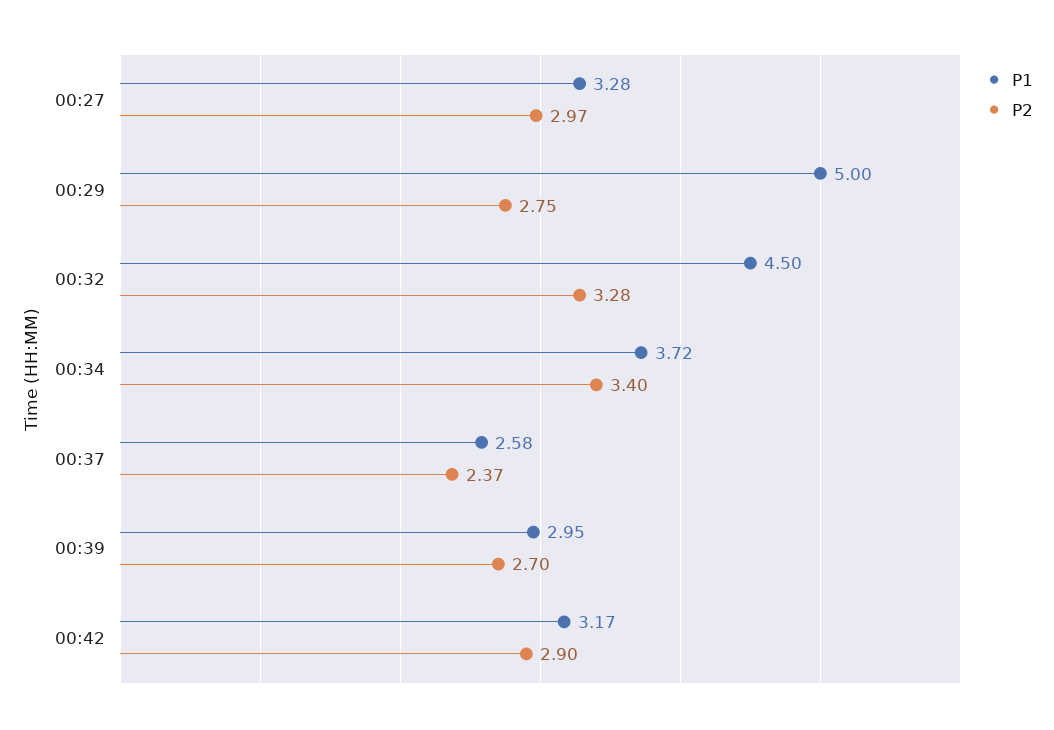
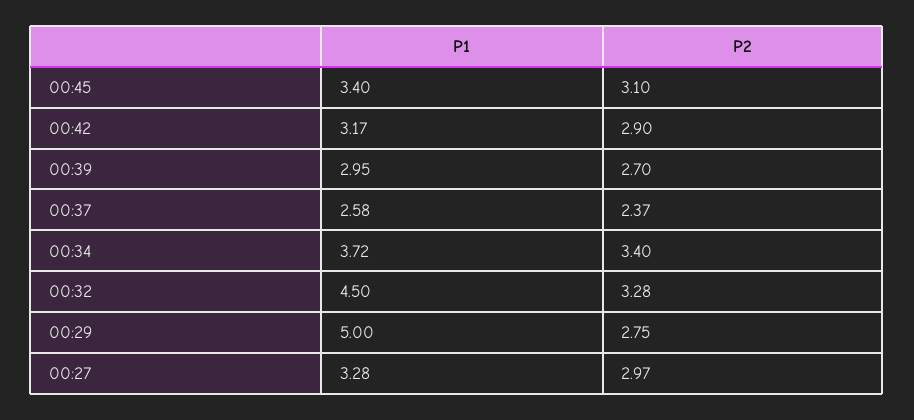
P1, 00:45: none -> 3.4
P2, 00:45: none -> 3.1

